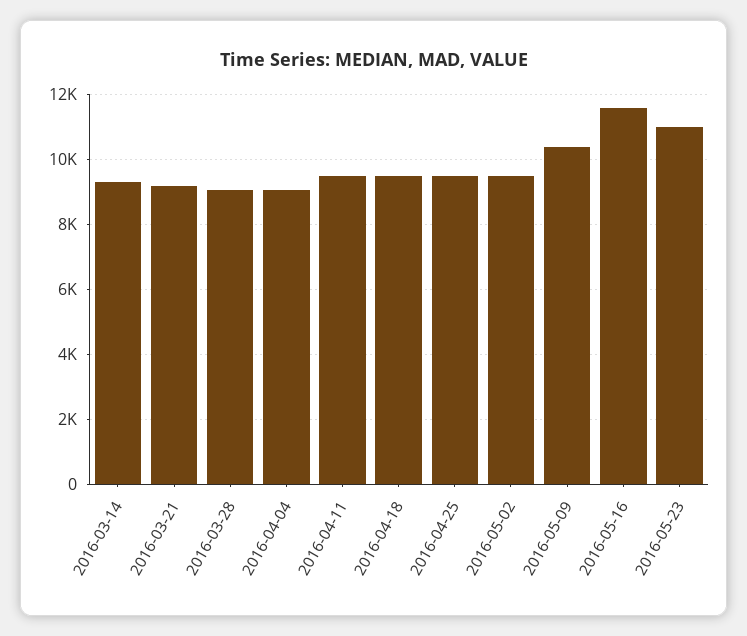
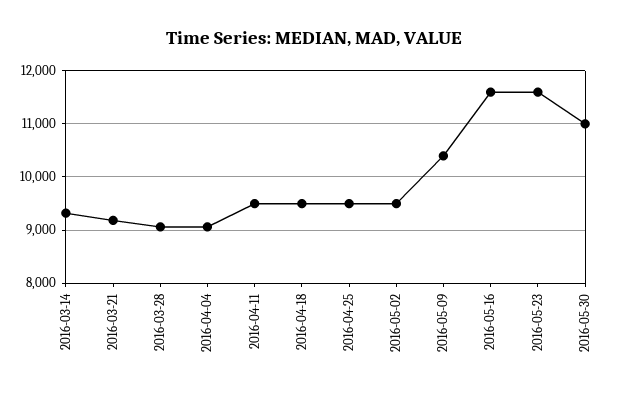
2016-05-23: 11000 -> 11600
2016-05-30: none -> 11000

